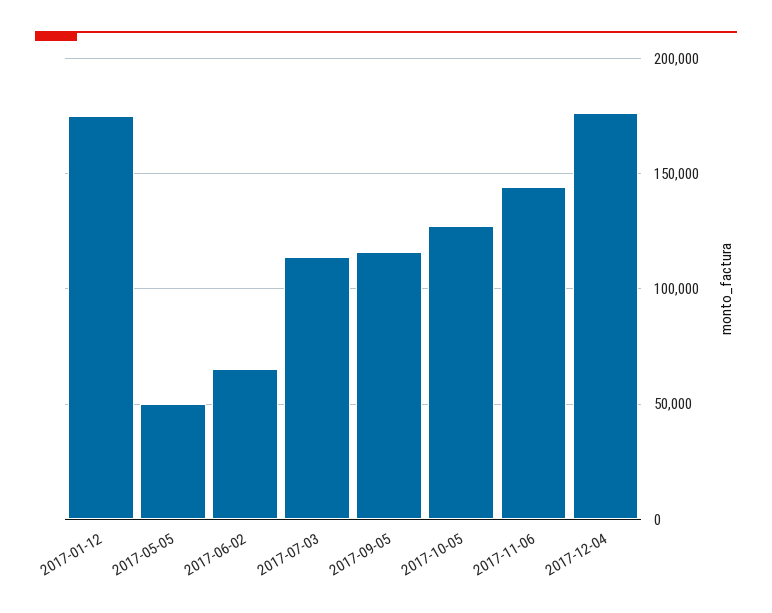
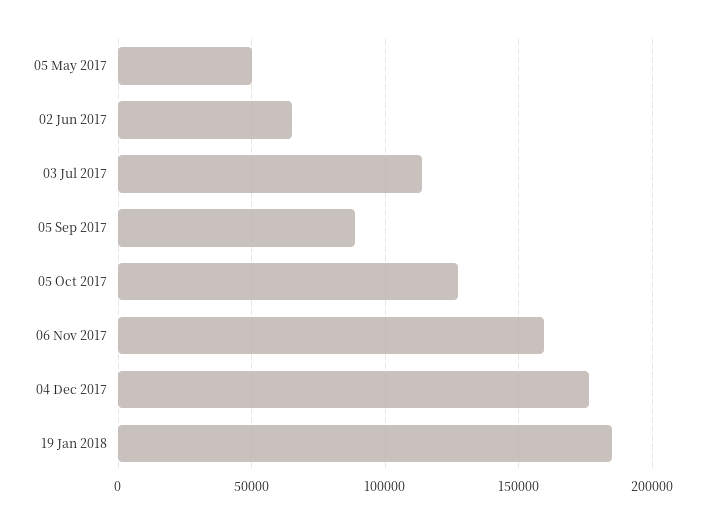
2017-01-12: 175000 -> none
2017-09-05: 115000 -> 90000
2017-11-06: 145000 -> 160000
19 Jan 2018: none -> 185000

